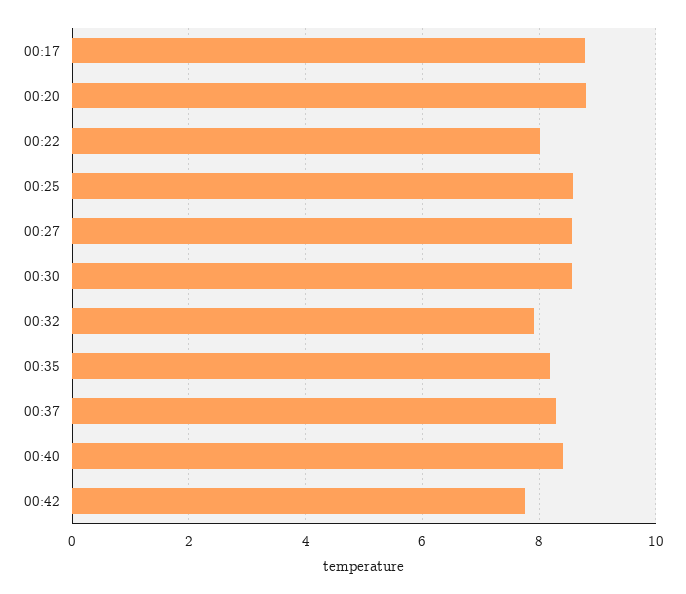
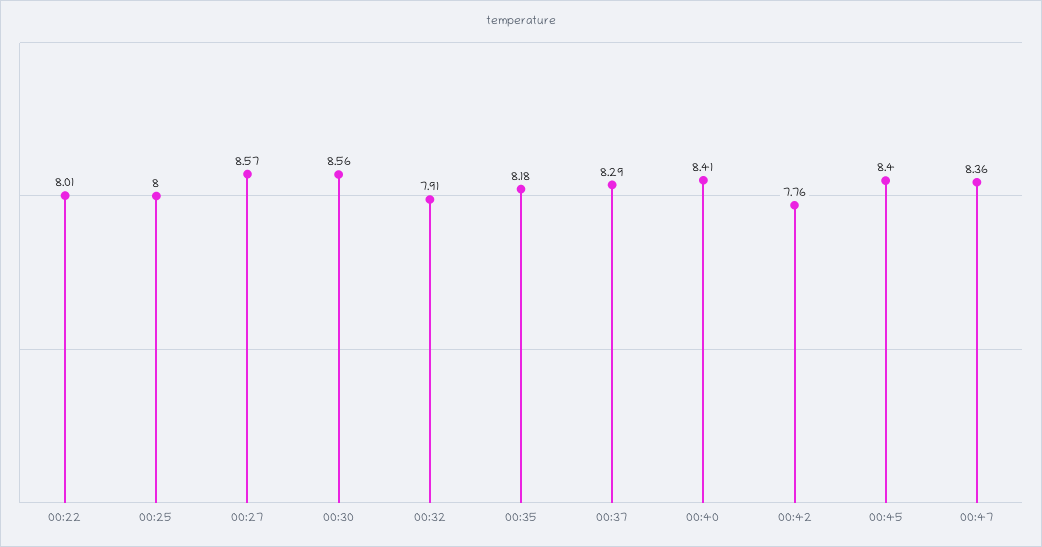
00:17: 8.8 -> none
00:20: 8.8 -> none
00:25: 8.6 -> 8
00:45: none -> 8.4
00:47: none -> 8.36

